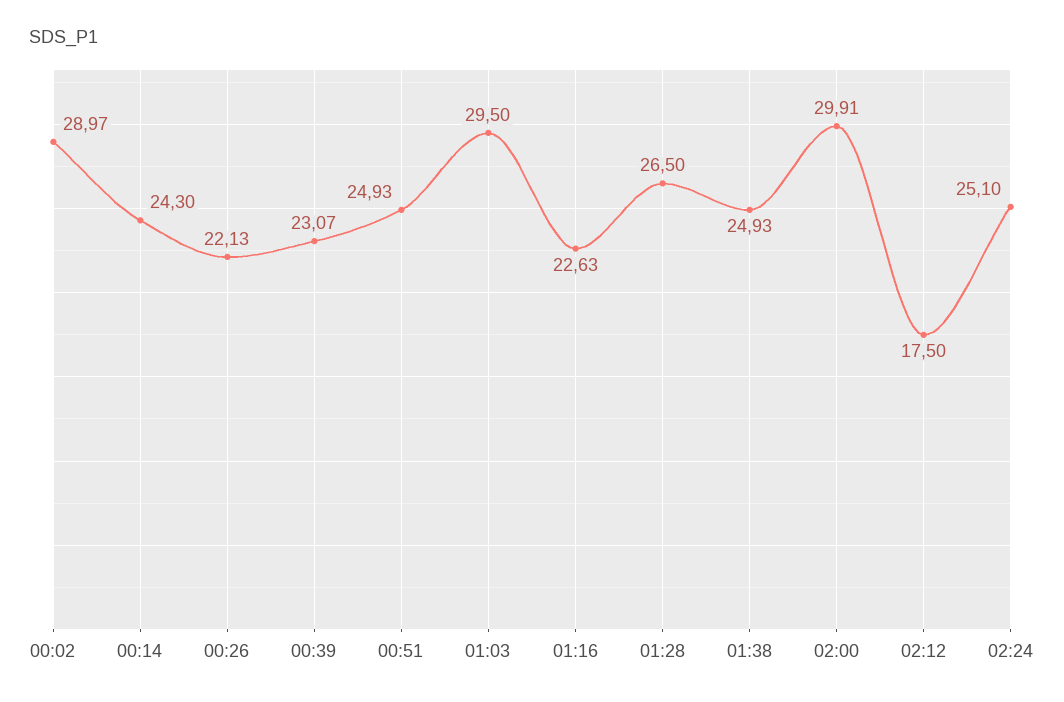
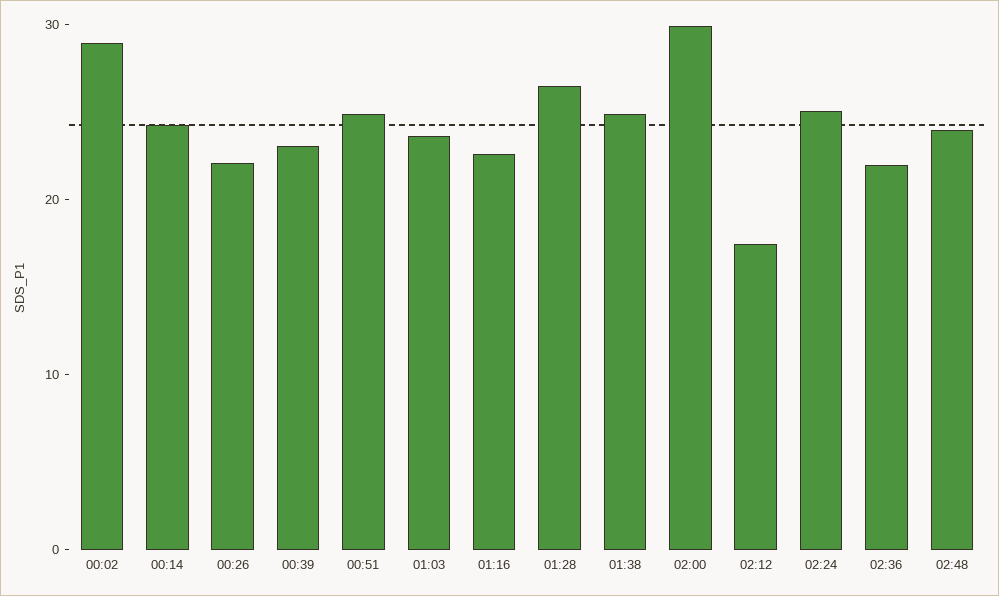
01:03: 29.5 -> 24
02:36: none -> 22
02:48: none -> 24

